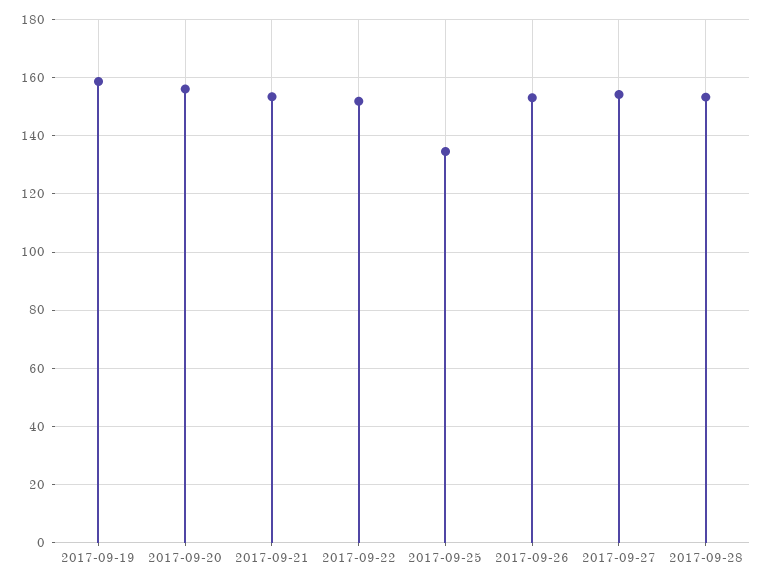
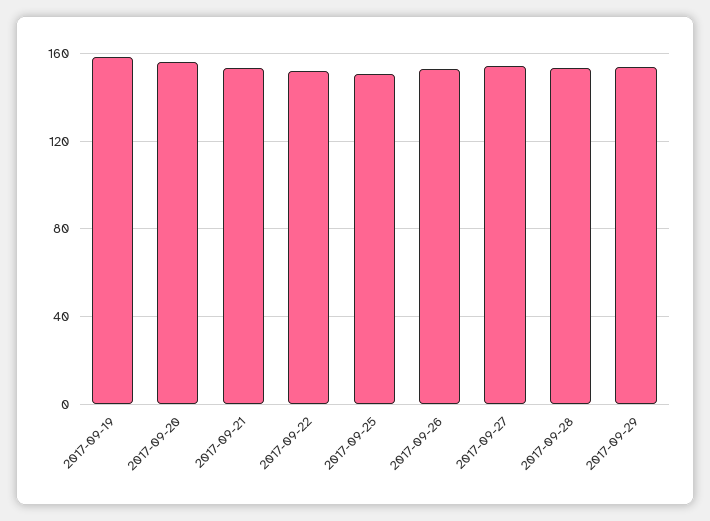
2017-09-25: 135 -> 150
2017-09-29: none -> 155

